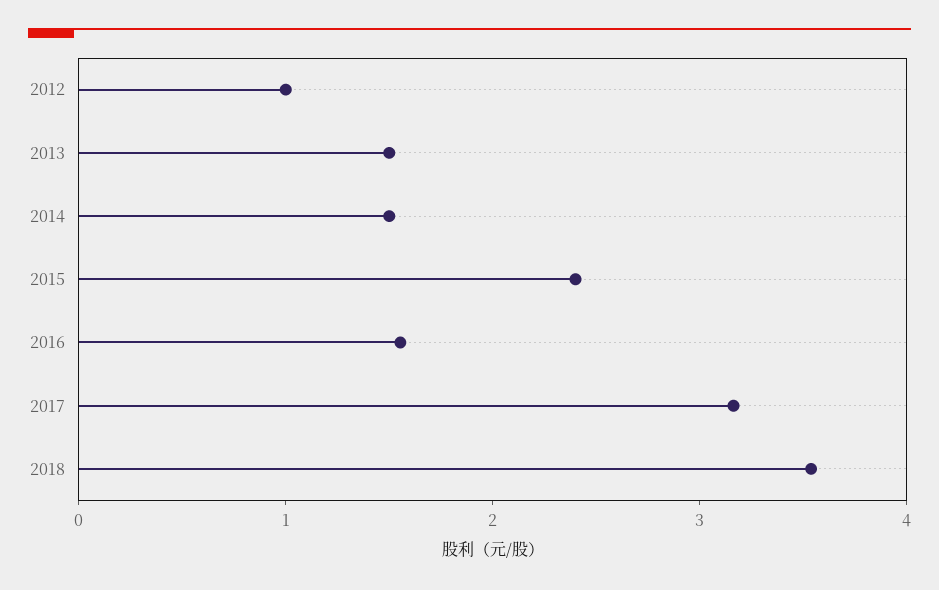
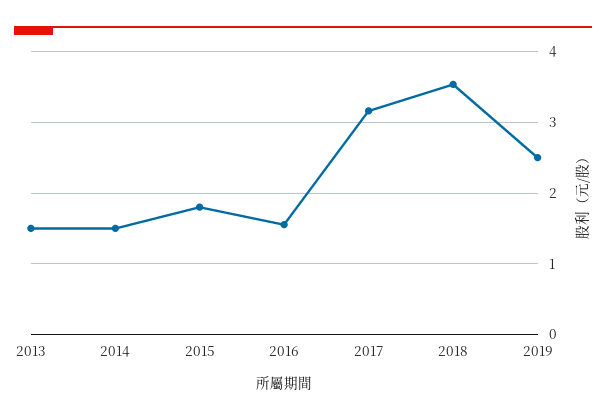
2012: 1 -> none
2015: 2.4 -> 1.8
2019: none -> 2.5

